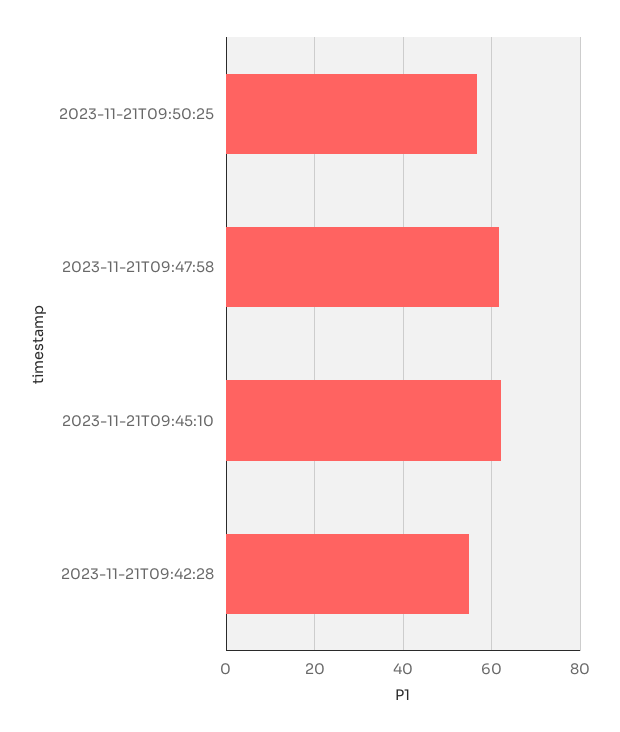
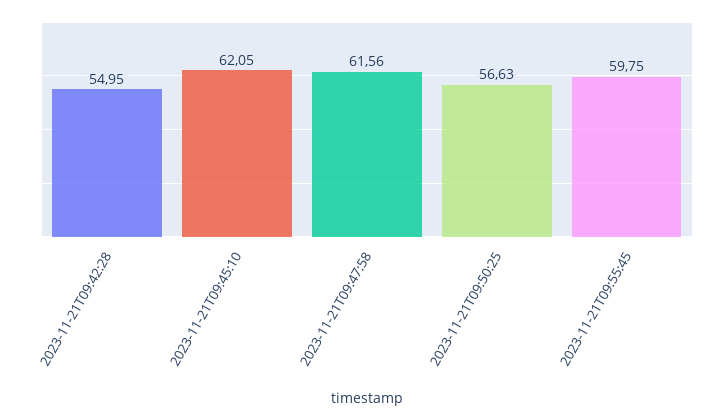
2023-11-21T09:55:45: none -> 59.75

